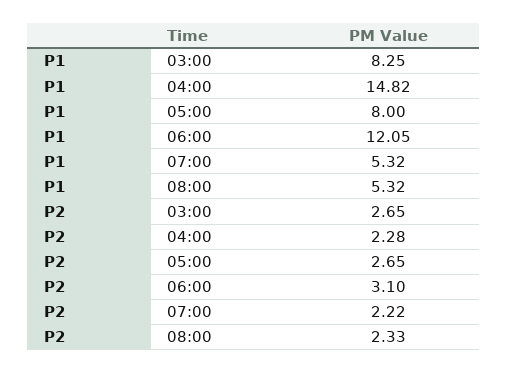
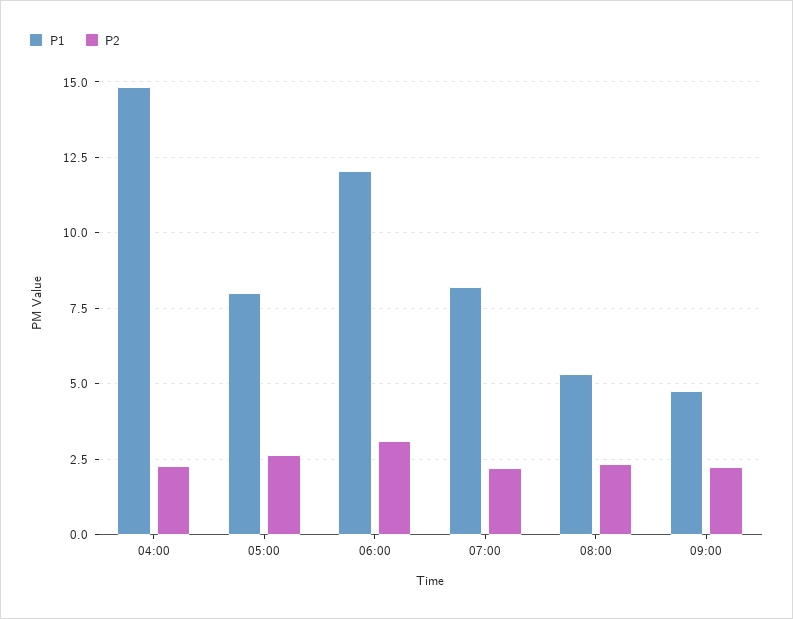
P1, 03:00: 8.25 -> none
P1, 07:00: 5.32 -> 8.25
P2, 03:00: 2.65 -> none
P1, 09:00: none -> 4.75
P2, 09:00: none -> 2.25

